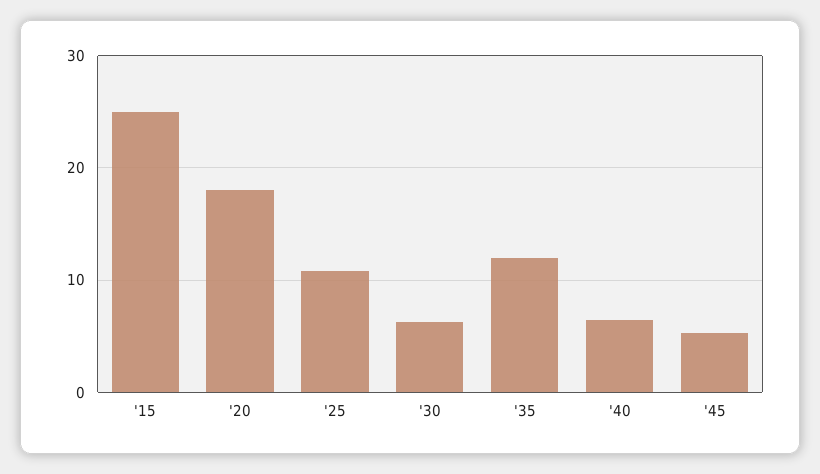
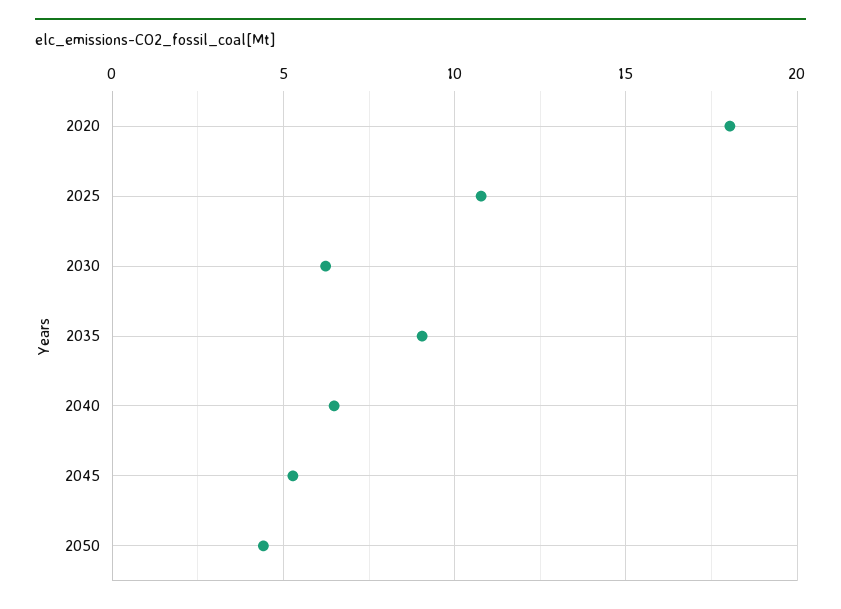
'15: 25 -> none
'35: 12 -> 9
2050: none -> 4.5

